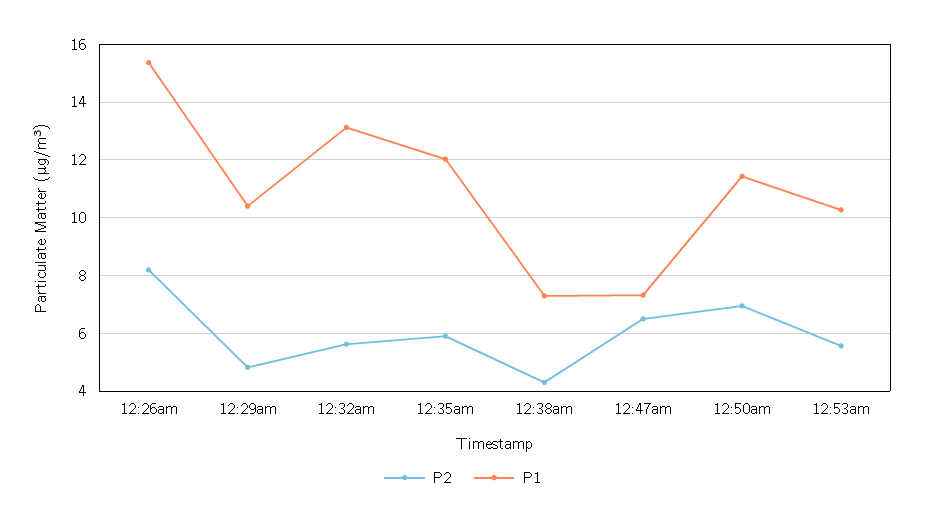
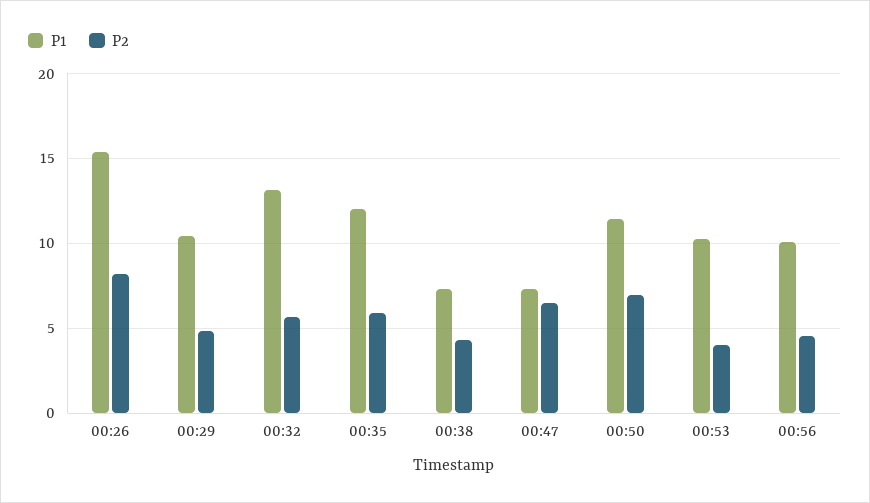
P2, 12:53am: 5.5 -> 4
P1, 00:56: none -> 10
P2, 00:56: none -> 4.5

